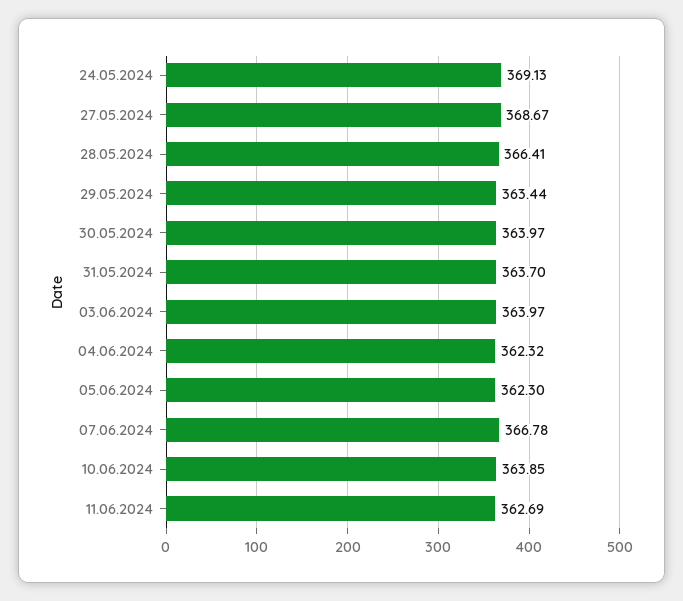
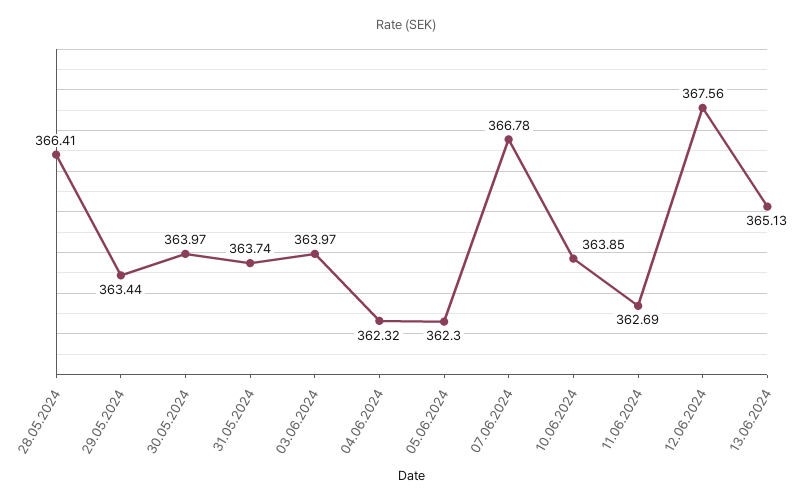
24.05.2024: 369.13 -> none
27.05.2024: 368.67 -> none
31.05.2024: 363.7 -> 363.74
12.06.2024: none -> 367.56
13.06.2024: none -> 365.13

